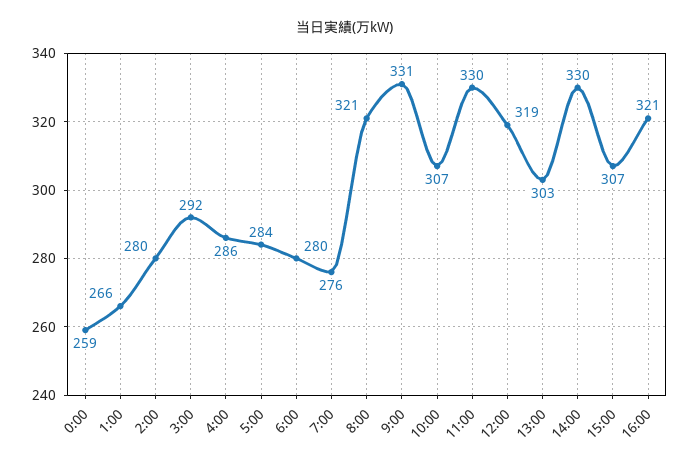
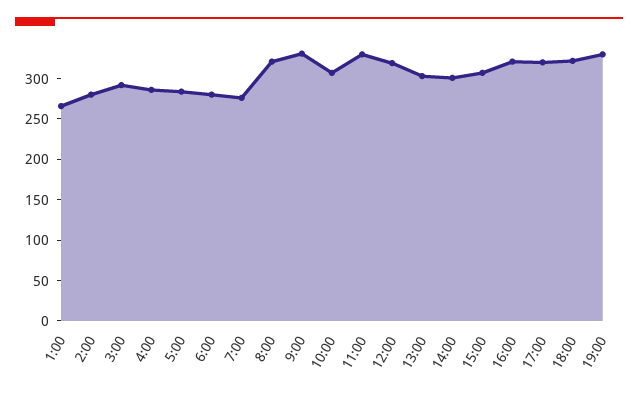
0:00: 259 -> none
14:00: 330 -> 300
17:00: none -> 320
18:00: none -> 320
19:00: none -> 330

